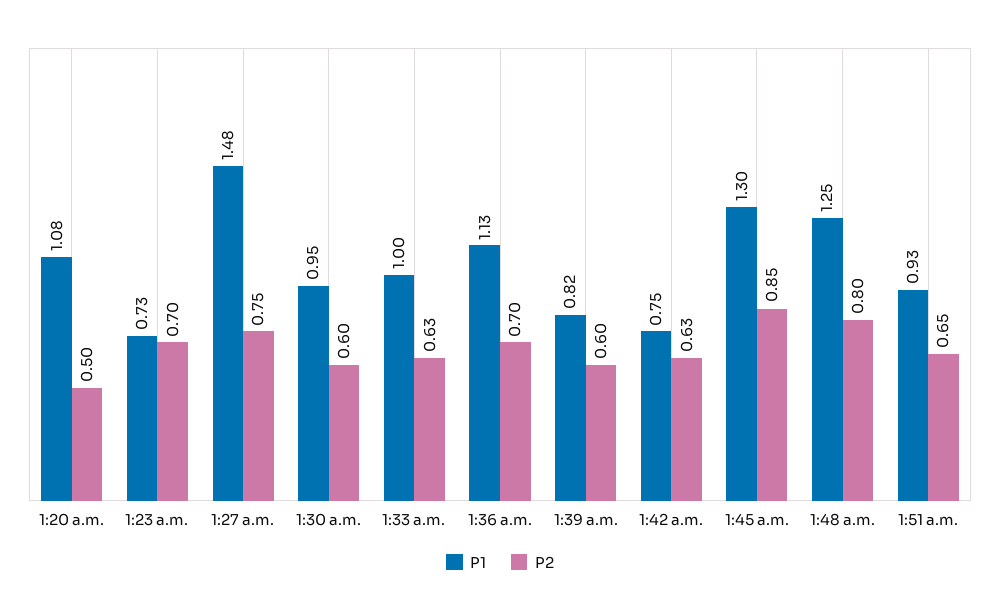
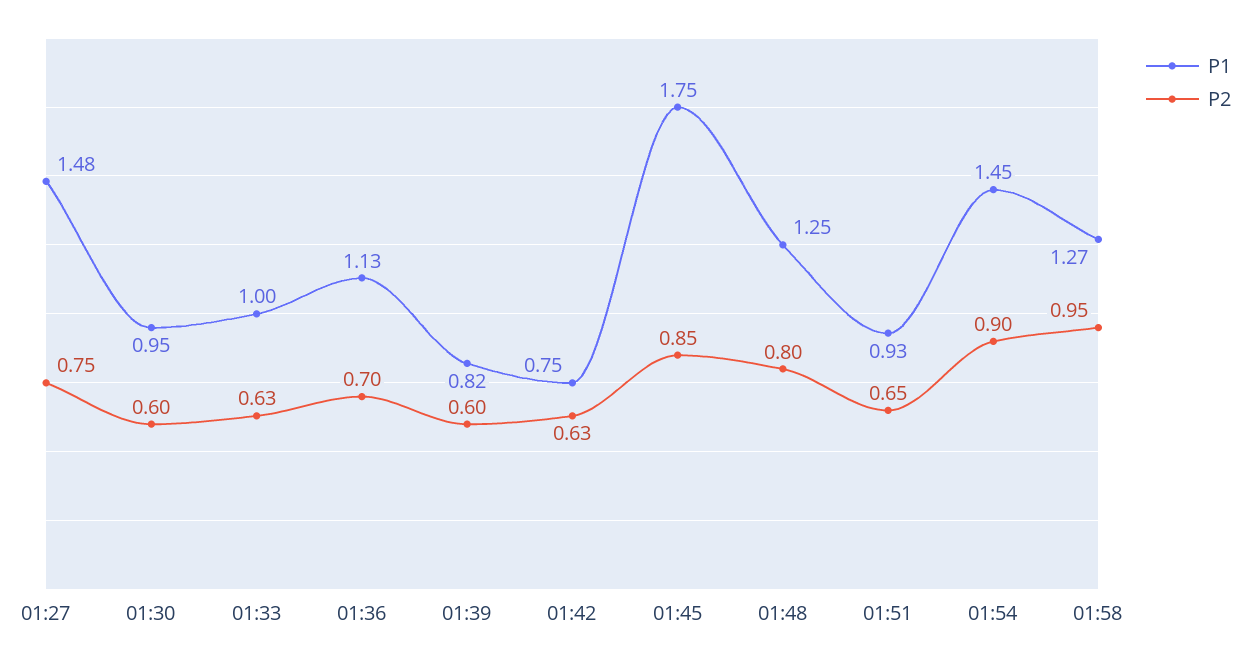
P1, 1:20 a.m.: 1.08 -> none
P2, 1:20 a.m.: 0.5 -> none
P1, 1:23 a.m.: 0.73 -> none
P2, 1:23 a.m.: 0.7 -> none
P1, 1:45 a.m.: 1.3 -> 1.75
P1, 01:54: none -> 1.45
P2, 01:54: none -> 0.9
P1, 01:58: none -> 1.27
P2, 01:58: none -> 0.95

